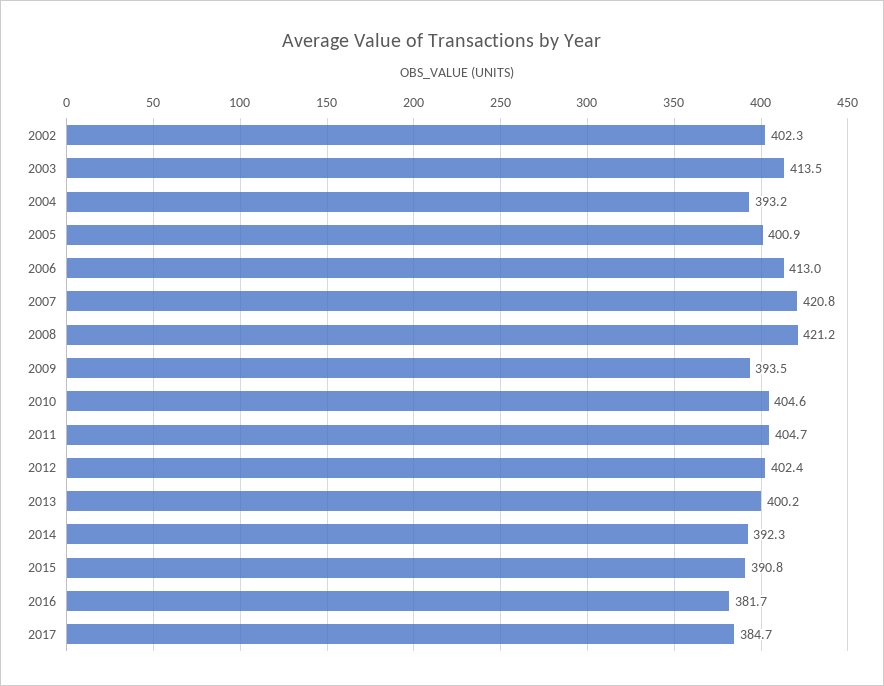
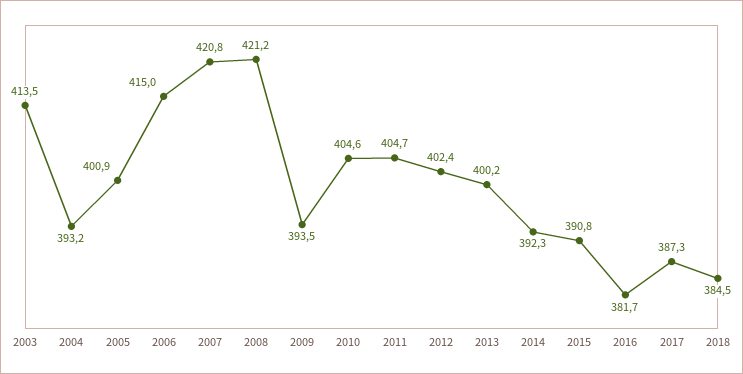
2002: 402.3 -> none
2006: 413 -> 415
2017: 384.7 -> 387.3
2018: none -> 384.5

